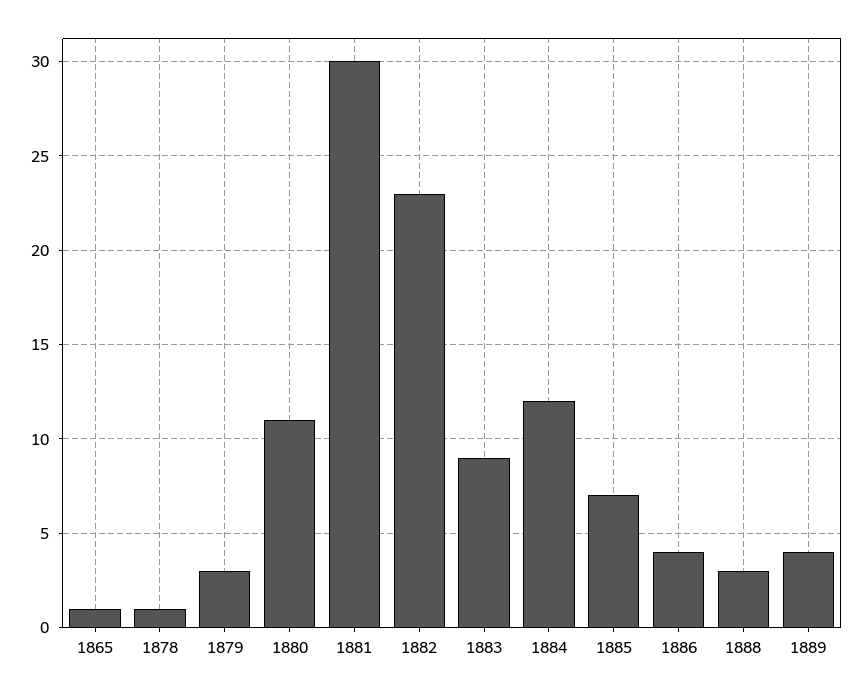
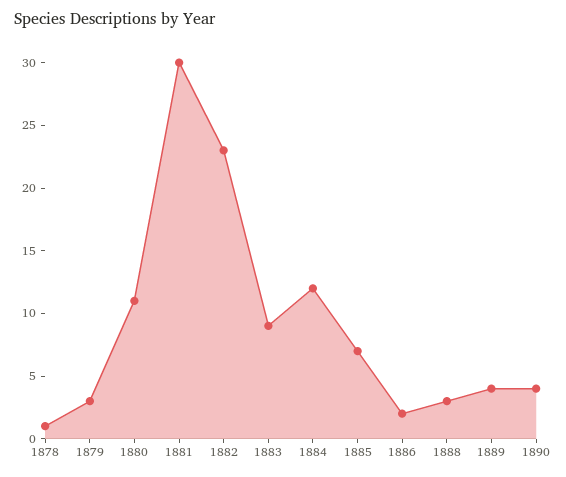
1865: 1 -> none
1886: 4 -> 2
1890: none -> 4

